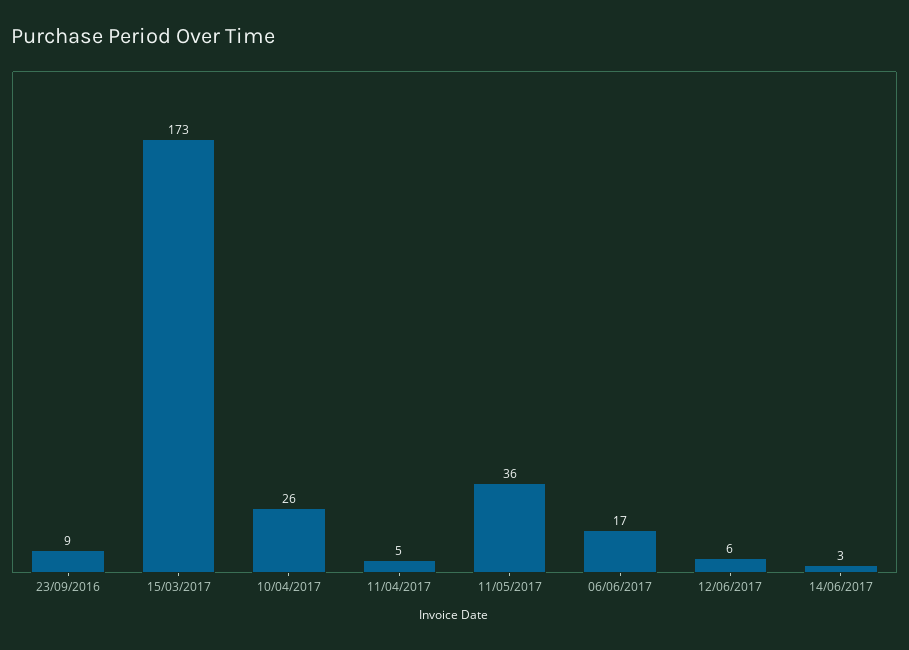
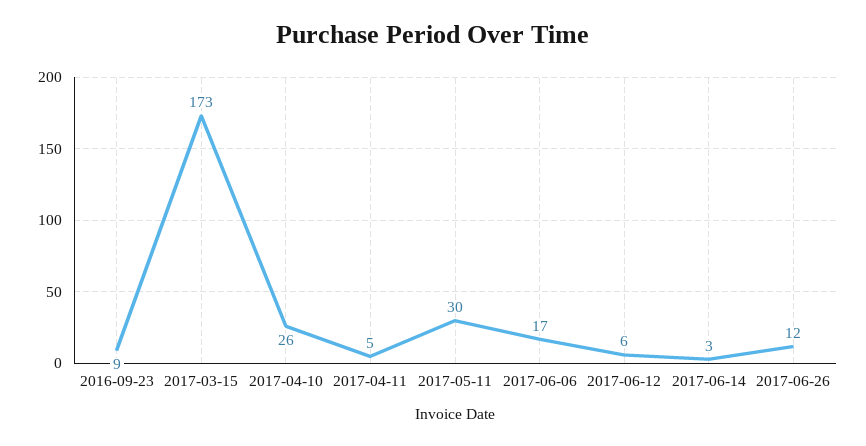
11/05/2017: 36 -> 30
2017-06-26: none -> 12

